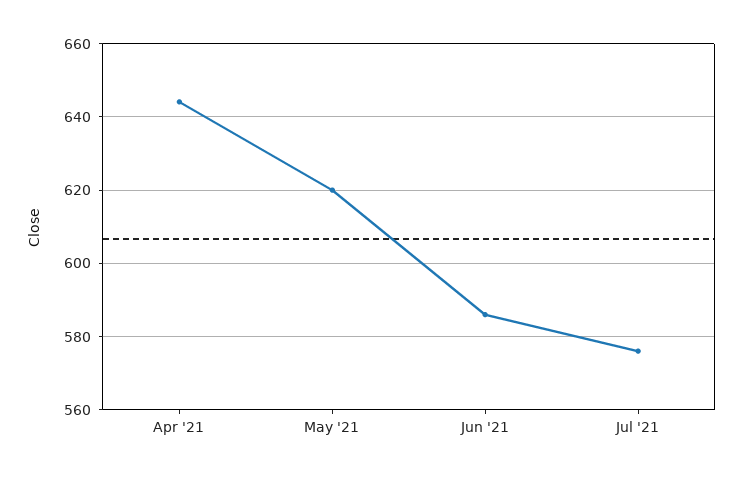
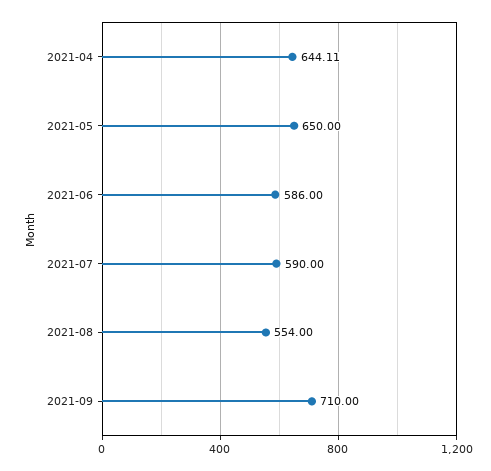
May '21: 620 -> 650
Jul '21: 576 -> 590
2021-08: none -> 554
2021-09: none -> 710

